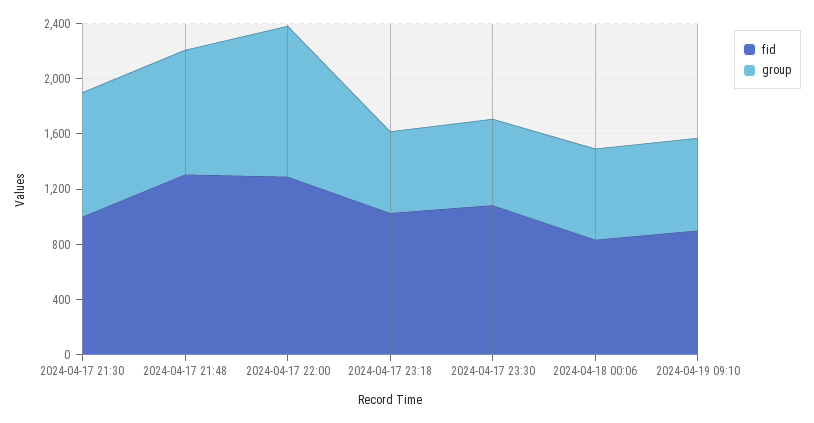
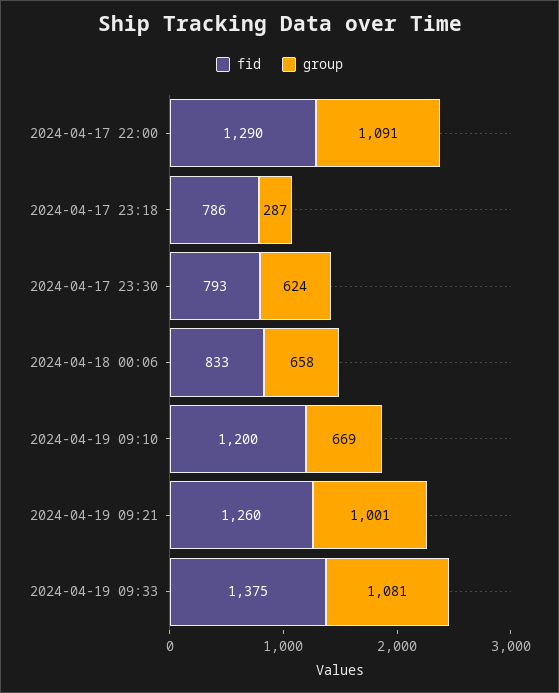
fid, 2024-04-17 21:30: 1000 -> none
group, 2024-04-17 21:30: 900 -> none
fid, 2024-04-17 21:48: 1300 -> none
group, 2024-04-17 21:48: 900 -> none
fid, 2024-04-17 23:18: 1000 -> 786
group, 2024-04-17 23:18: 600 -> 287
fid, 2024-04-17 23:30: 1100 -> 793
fid, 2024-04-19 09:10: 900 -> 1200
fid, 2024-04-19 09:21: none -> 1260
group, 2024-04-19 09:21: none -> 1001
fid, 2024-04-19 09:33: none -> 1375
group, 2024-04-19 09:33: none -> 1081

